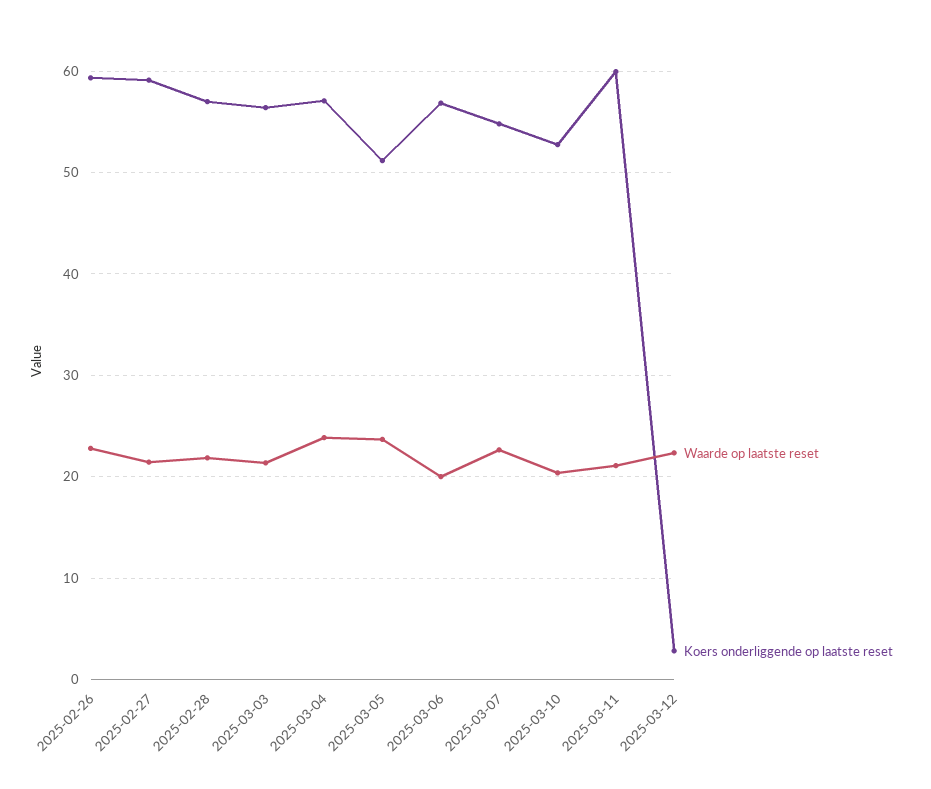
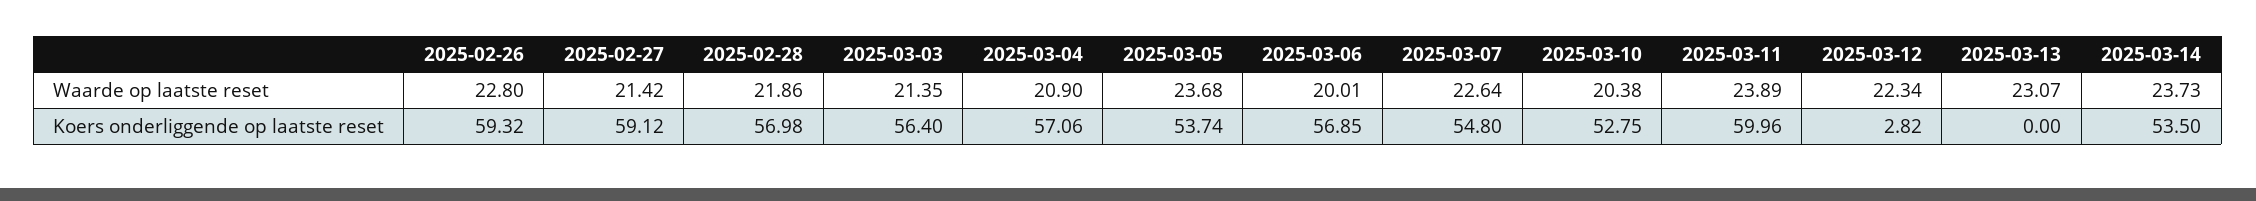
Waarde op laatste reset, 2025-03-04: 24 -> 20.9
Koers onderliggende op laatste reset, 2025-03-05: 51 -> 53.74
Waarde op laatste reset, 2025-03-11: 21 -> 23.89
Waarde op laatste reset, 2025-03-13: none -> 23.07
Waarde op laatste reset, 2025-03-14: none -> 23.73
Koers onderliggende op laatste reset, 2025-03-13: none -> 0
Koers onderliggende op laatste reset, 2025-03-14: none -> 53.5

